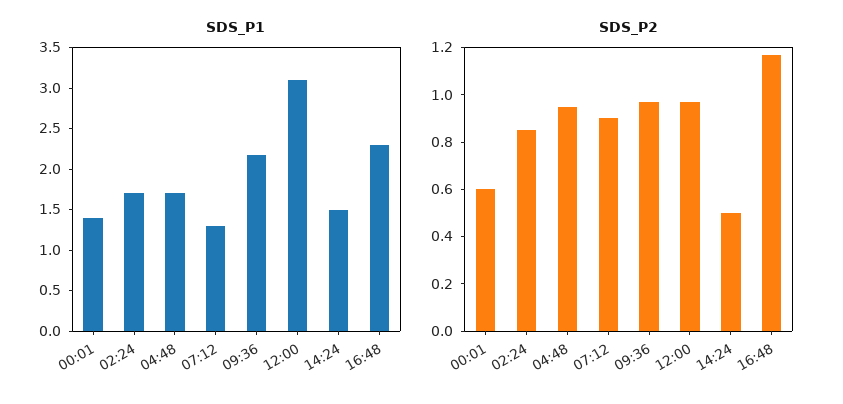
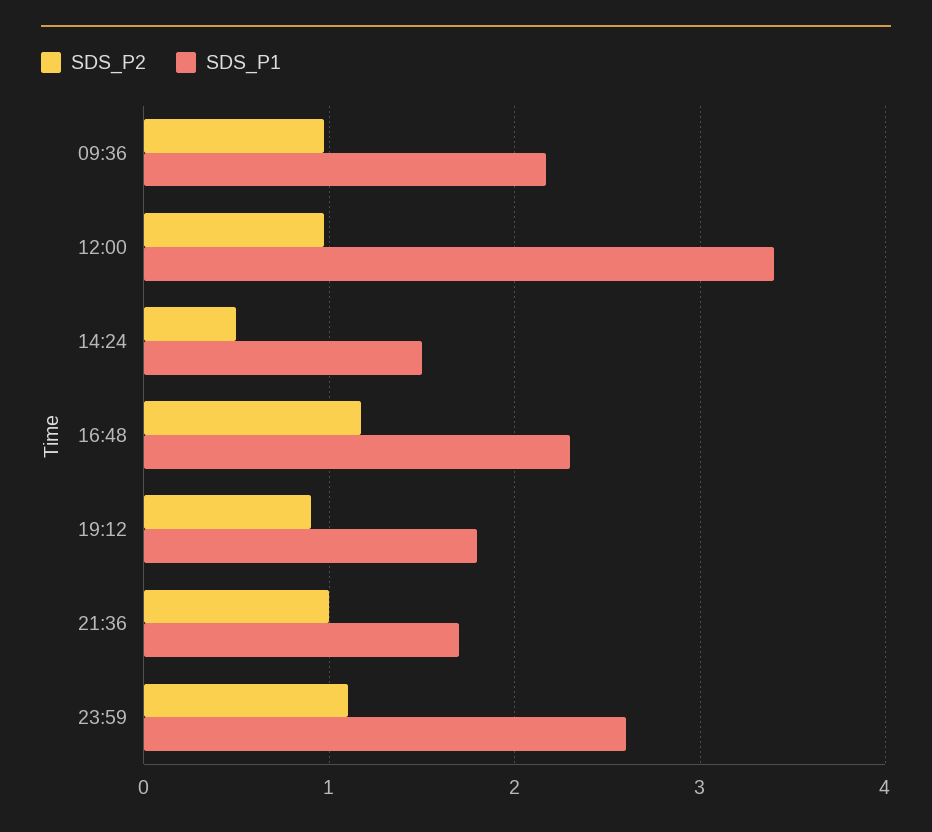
SDS_P1, 00:01: 1.4 -> none
SDS_P1, 02:24: 1.7 -> none
SDS_P1, 04:48: 1.7 -> none
SDS_P1, 07:12: 1.3 -> none
SDS_P1, 12:00: 3.1 -> 3.4
SDS_P2, 00:01: 0.6 -> none
SDS_P2, 02:24: 0.85 -> none
SDS_P2, 04:48: 0.95 -> none
SDS_P2, 07:12: 0.9 -> none
SDS_P2, 19:12: none -> 0.9
SDS_P1, 19:12: none -> 1.8
SDS_P2, 21:36: none -> 1
SDS_P1, 21:36: none -> 1.7
SDS_P2, 23:59: none -> 1.1
SDS_P1, 23:59: none -> 2.6

